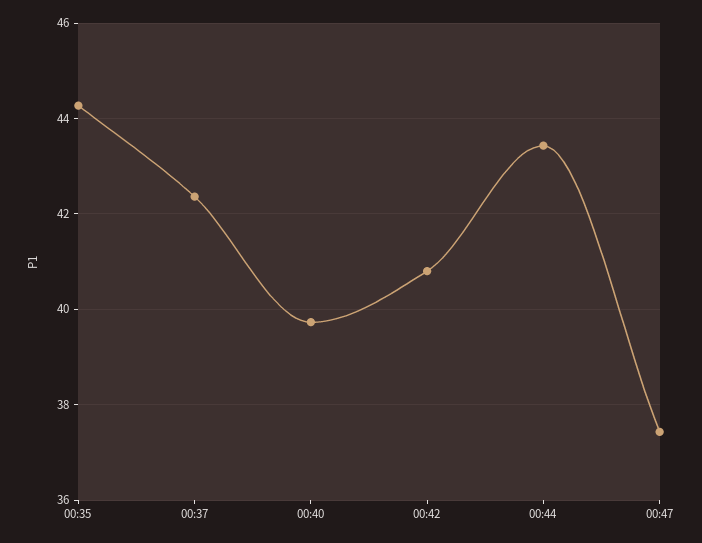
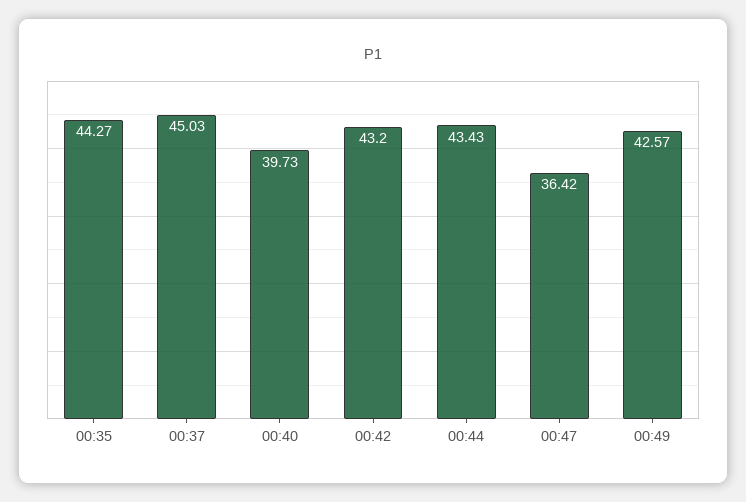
00:37: 42.4 -> 45.03
00:42: 40.8 -> 43.2
00:47: 37.4 -> 36.42
00:49: none -> 42.57

